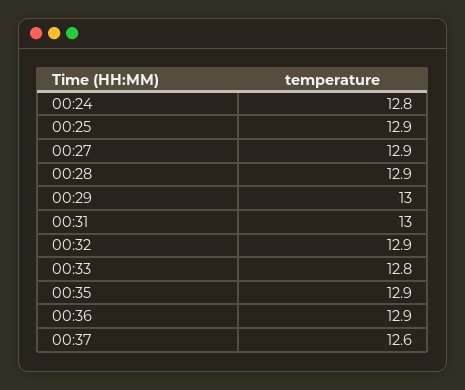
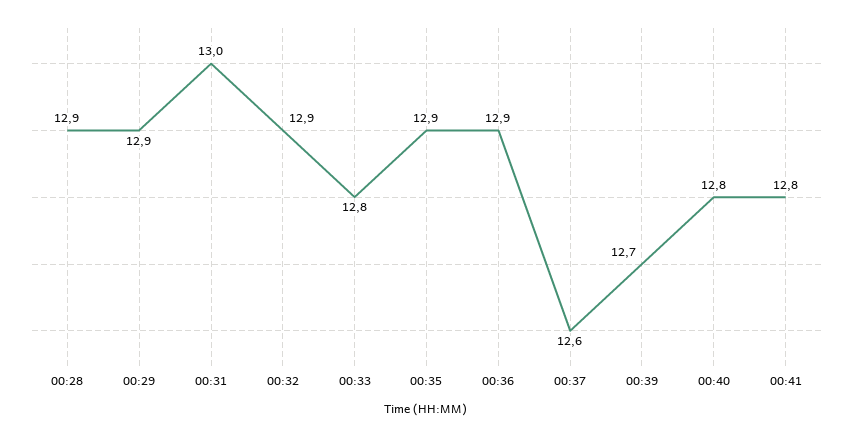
00:24: 12.8 -> none
00:25: 12.9 -> none
00:27: 12.9 -> none
00:29: 13 -> 12.9
00:39: none -> 12.7
00:40: none -> 12.8
00:41: none -> 12.8

